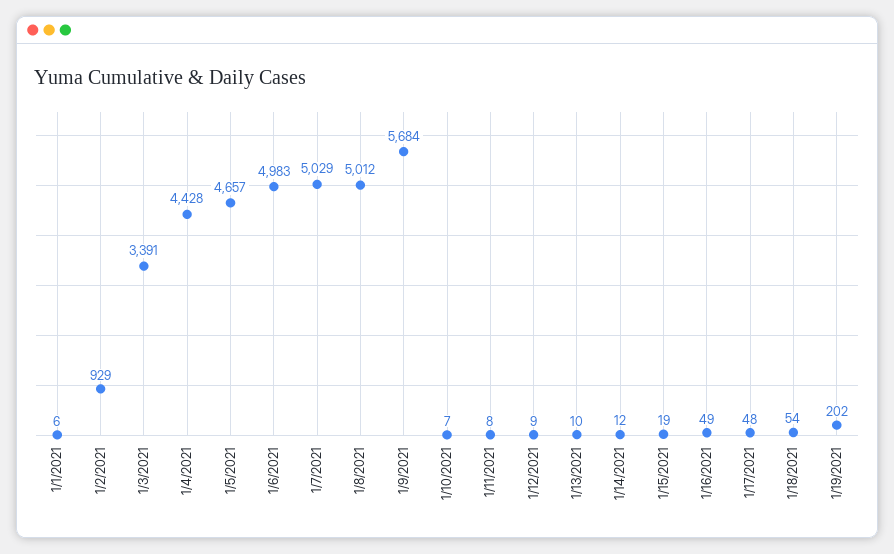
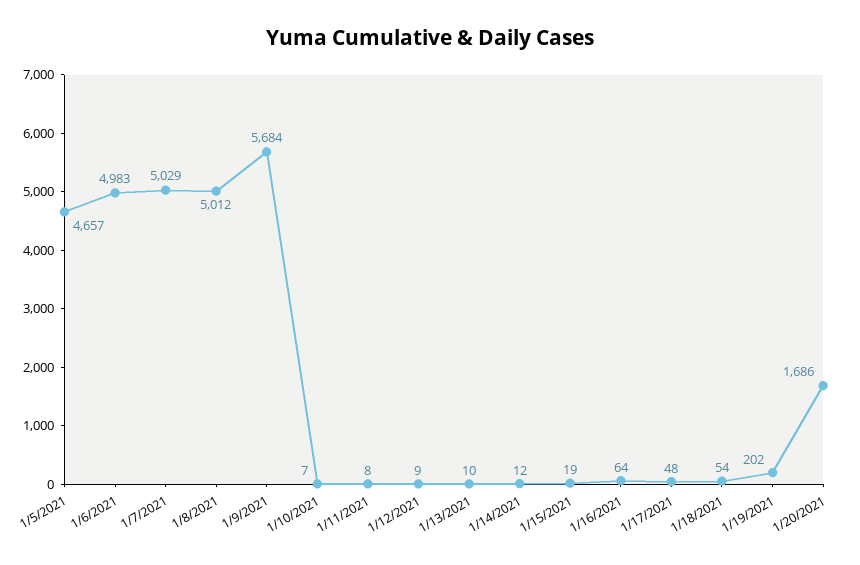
1/1/2021: 6 -> none
1/2/2021: 929 -> none
1/3/2021: 3391 -> none
1/4/2021: 4428 -> none
1/16/2021: 49 -> 64
1/20/2021: none -> 1686

